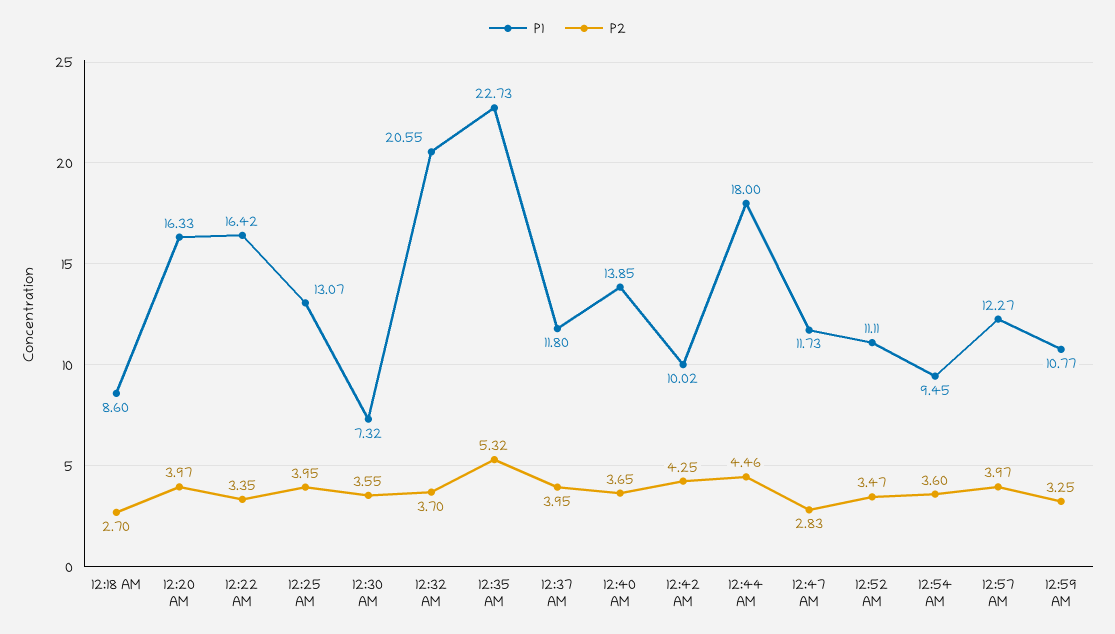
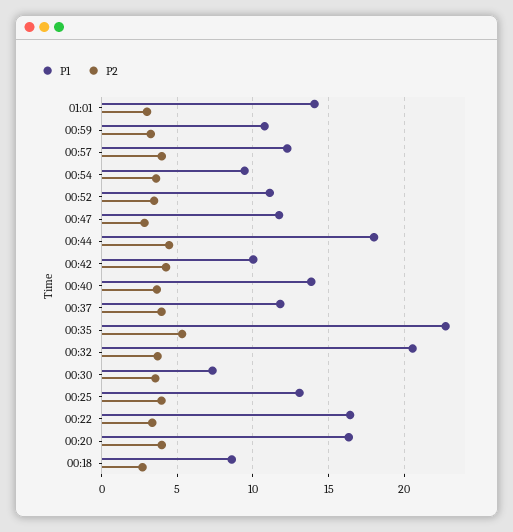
P1, 01:01: none -> 14
P2, 01:01: none -> 3

